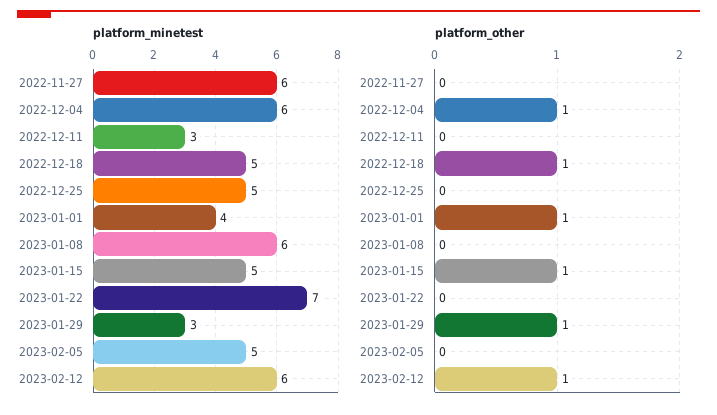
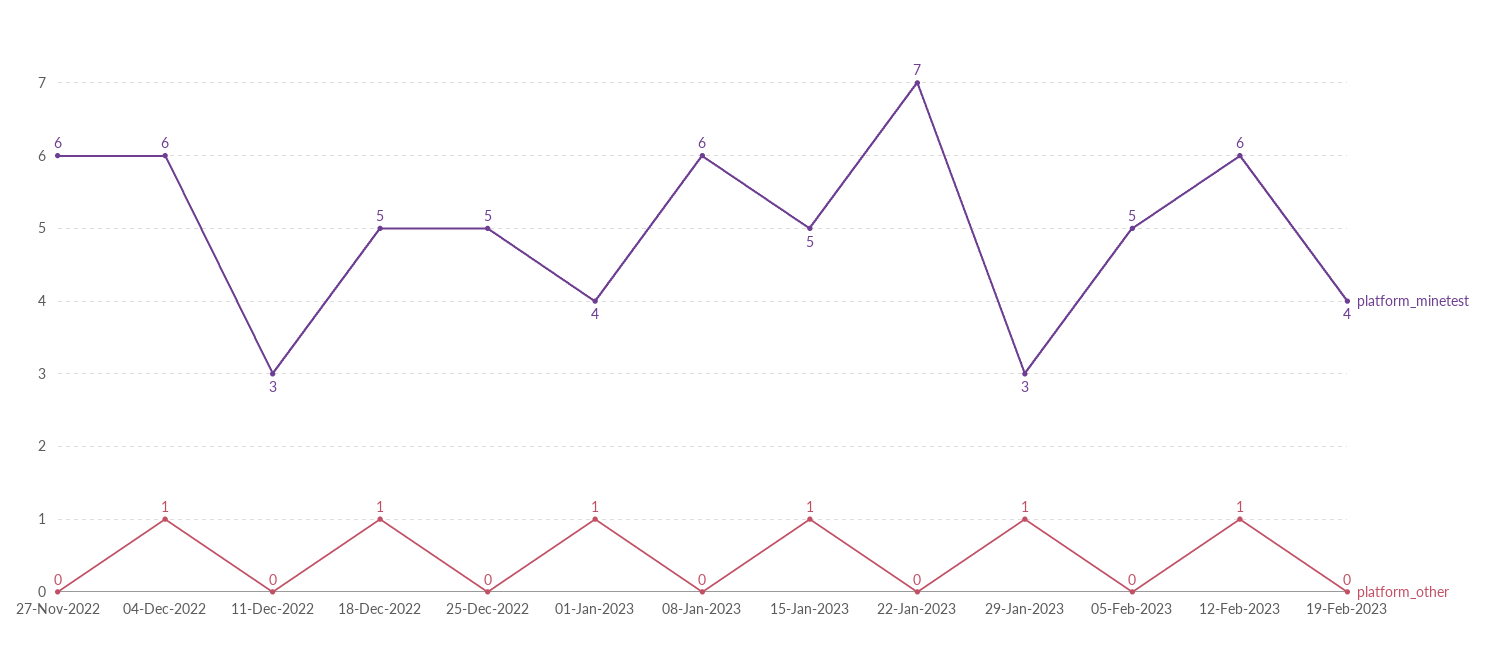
platform_minetest, 19-Feb-2023: none -> 4
platform_other, 19-Feb-2023: none -> 0

